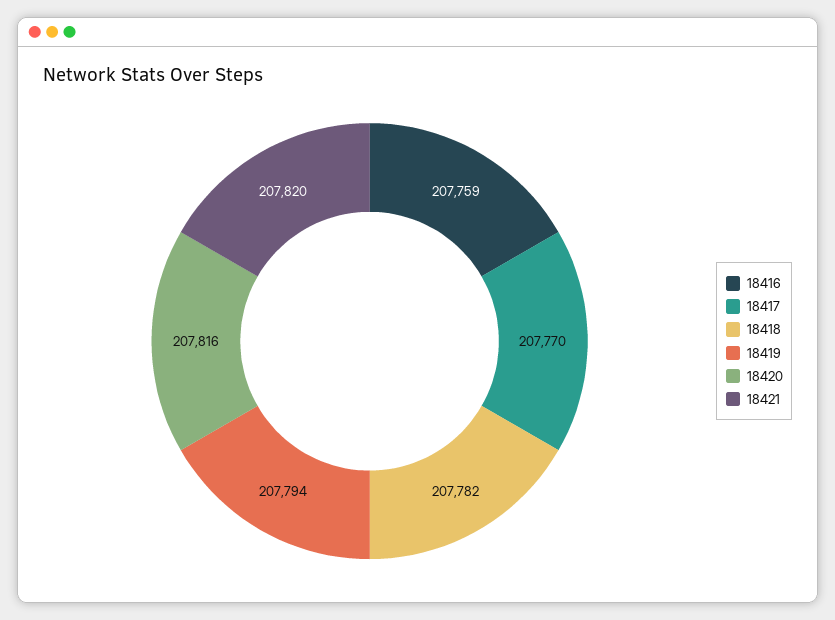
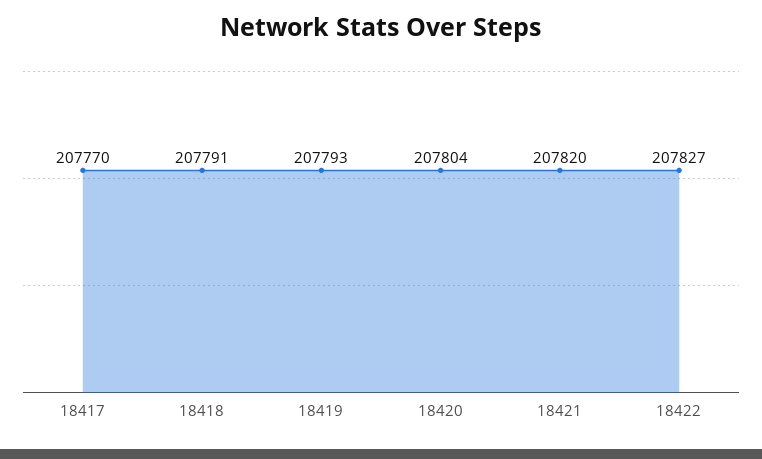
18416: 207759 -> none
18418: 207782 -> 207791
18419: 207794 -> 207793
18420: 207816 -> 207804
18422: none -> 207827

